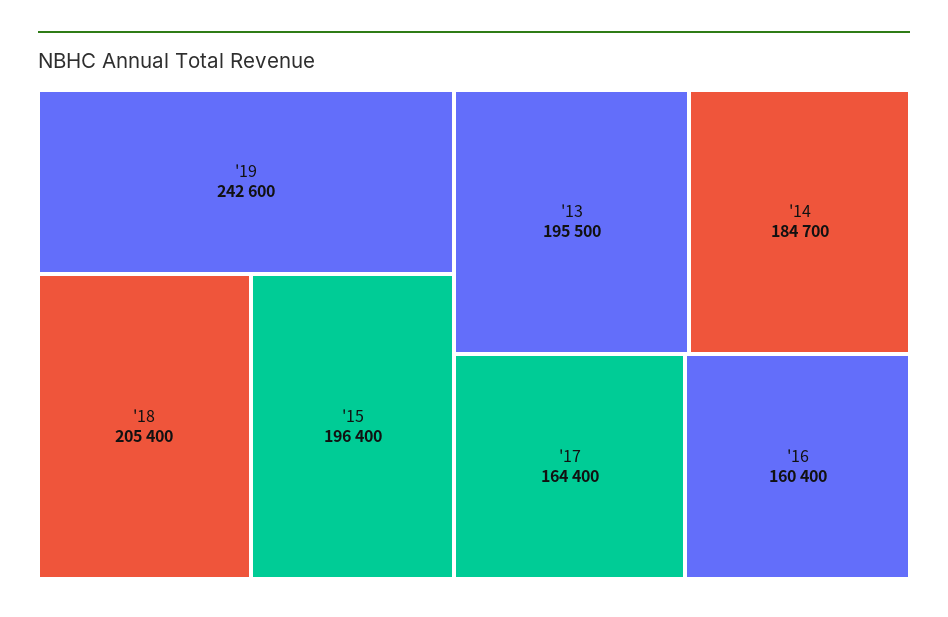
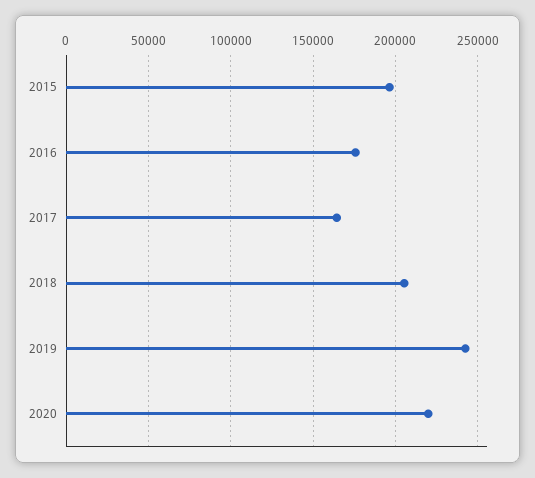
'13: 195500 -> none
'14: 184700 -> none
'16: 160400 -> 175000
2020: none -> 220000

